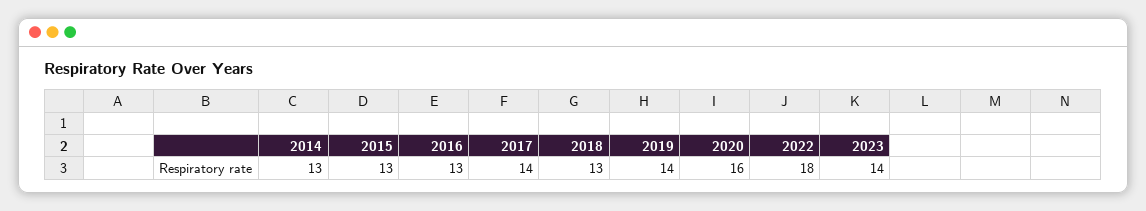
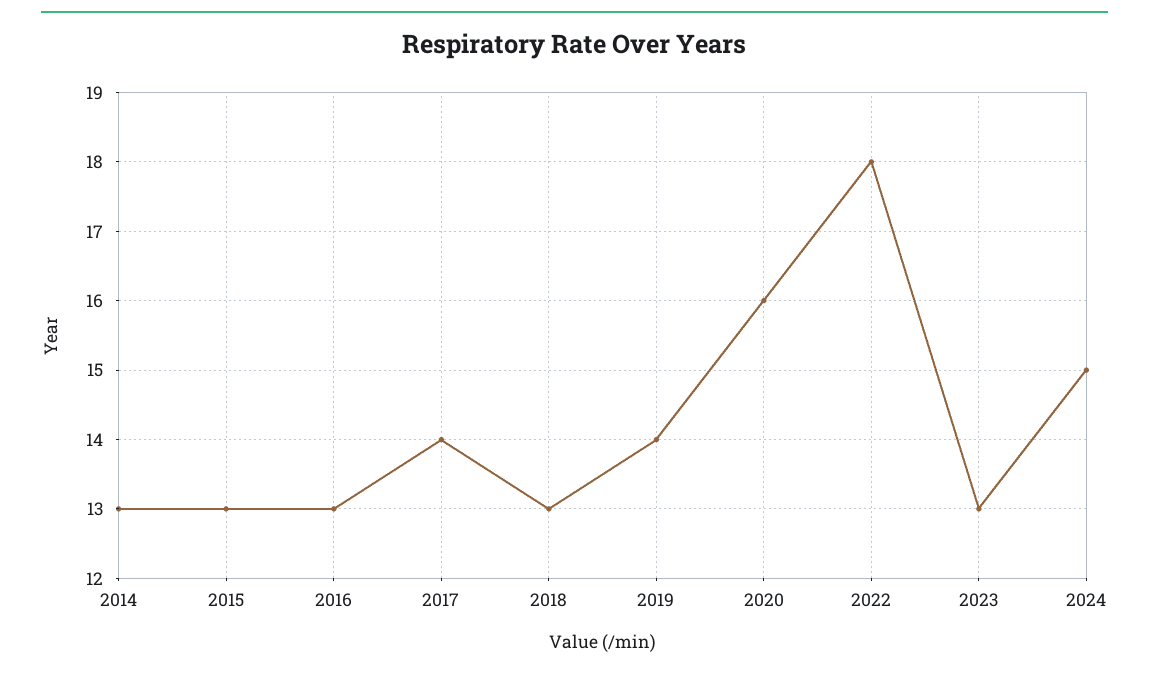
2023: 14 -> 13
2024: none -> 15

